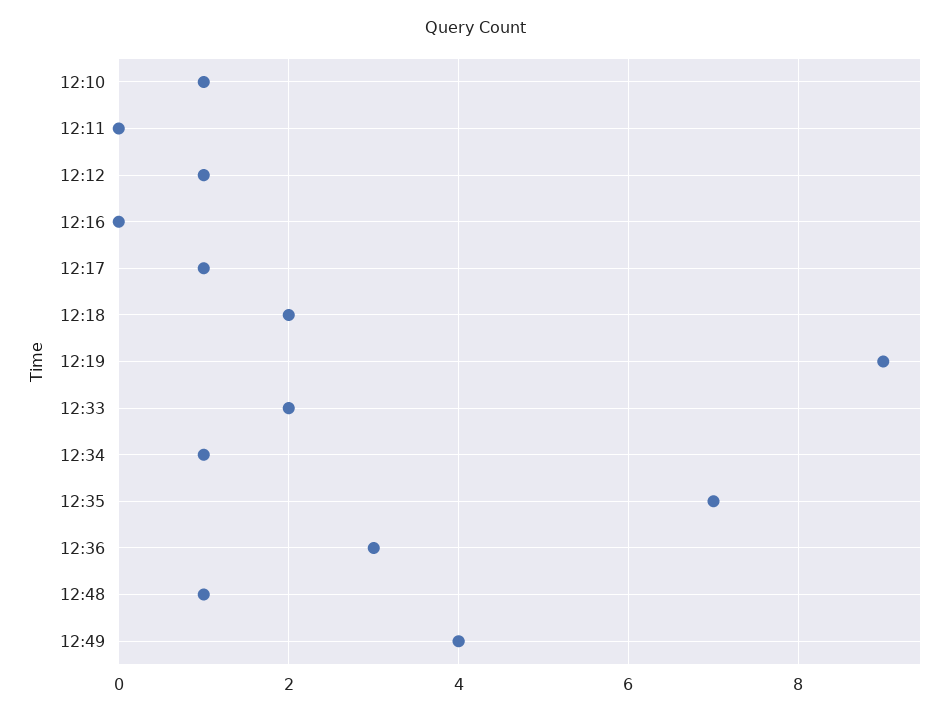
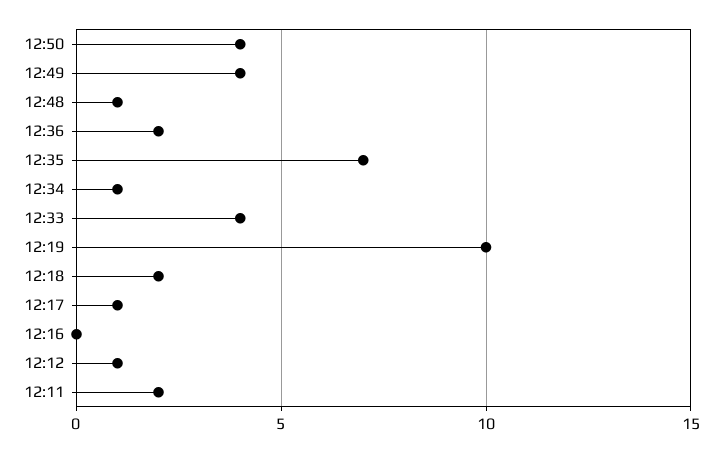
12:10: 1 -> none
12:11: 0 -> 2
12:19: 9 -> 10
12:33: 2 -> 4
12:36: 3 -> 2
12:50: none -> 4

